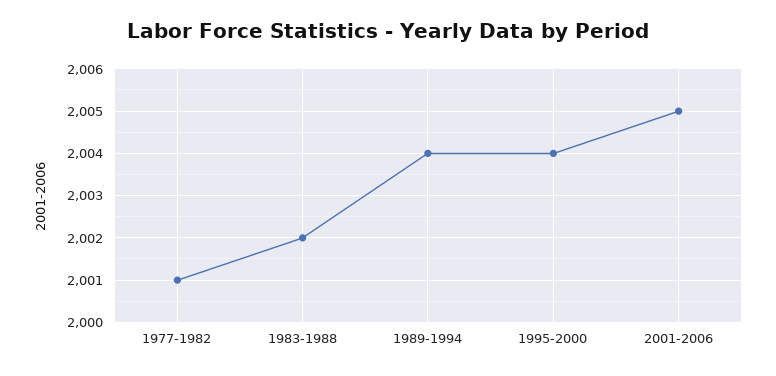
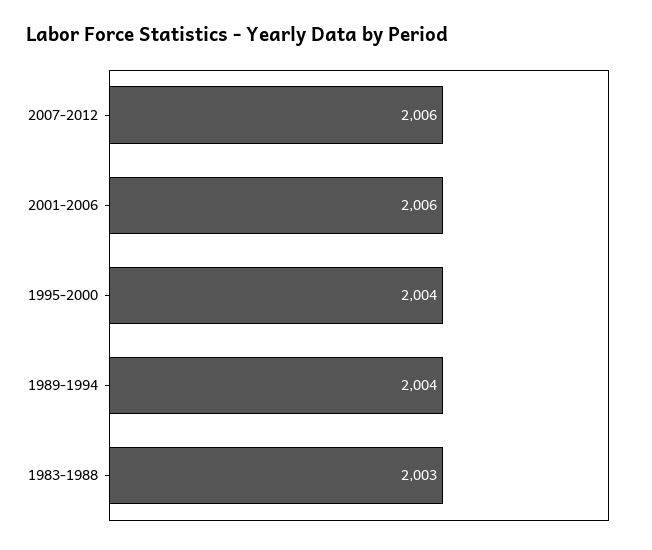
1977-1982: 2001 -> none
1983-1988: 2002 -> 2003
2001-2006: 2005 -> 2006
2007-2012: none -> 2006

